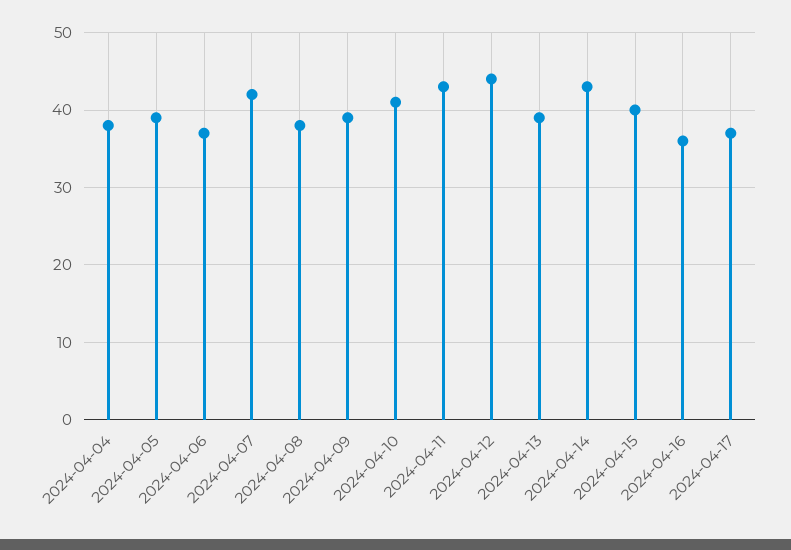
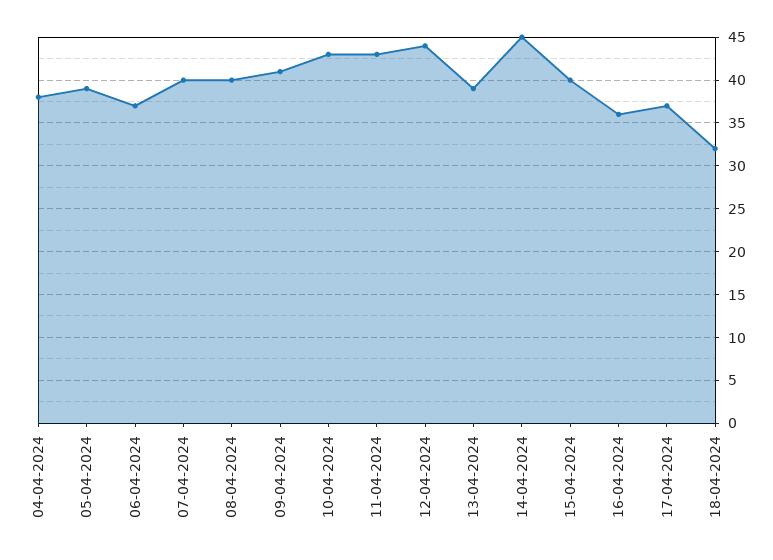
2024-04-07: 42 -> 40
2024-04-08: 38 -> 40
2024-04-09: 39 -> 41
2024-04-10: 41 -> 43
2024-04-14: 43 -> 45
18-04-2024: none -> 32

